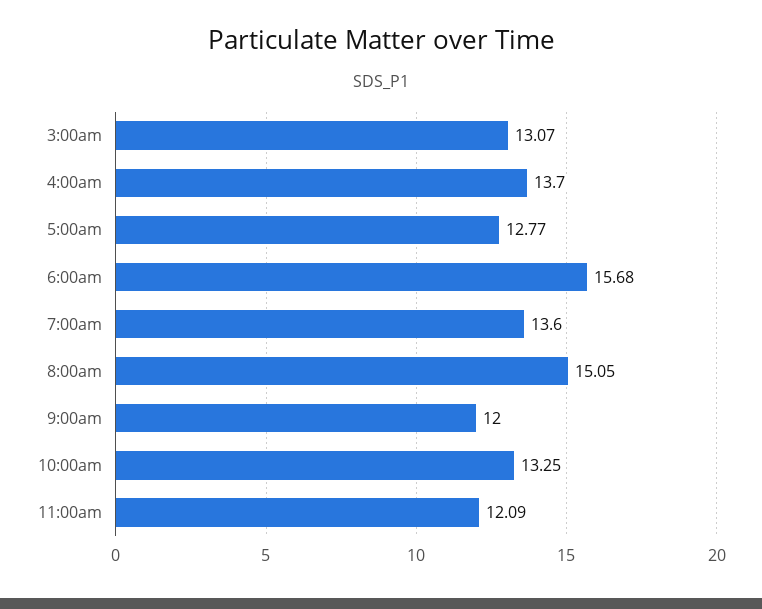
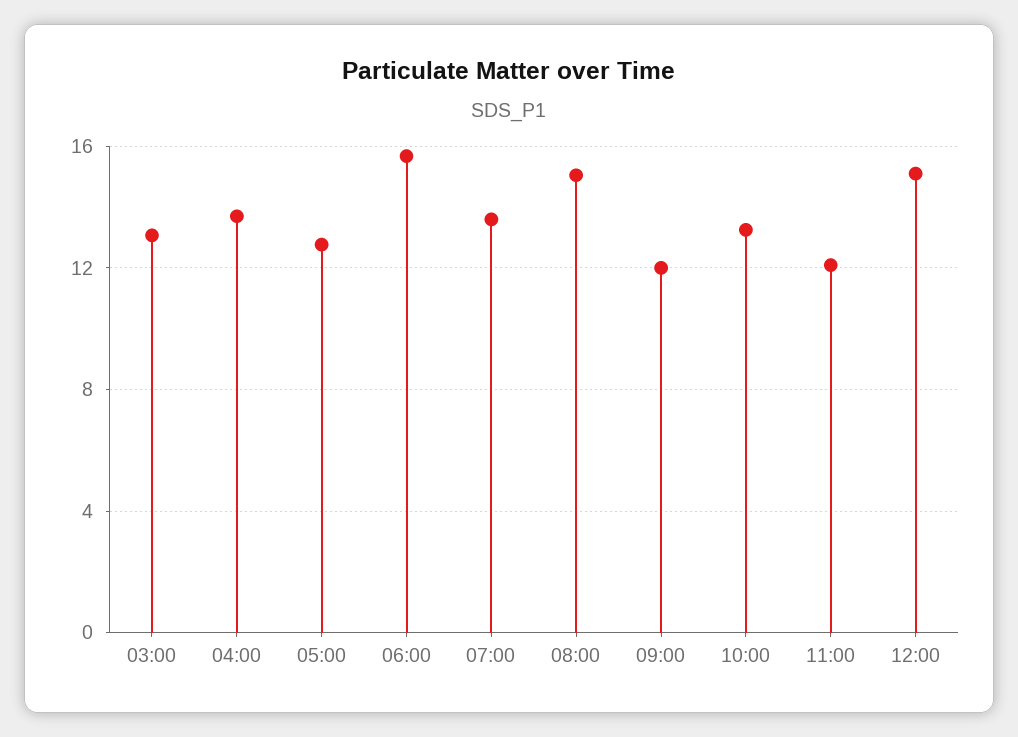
12:00: none -> 15

